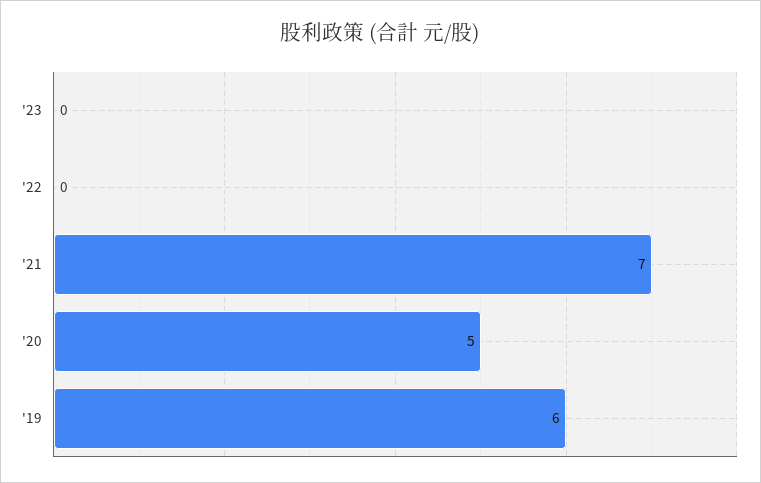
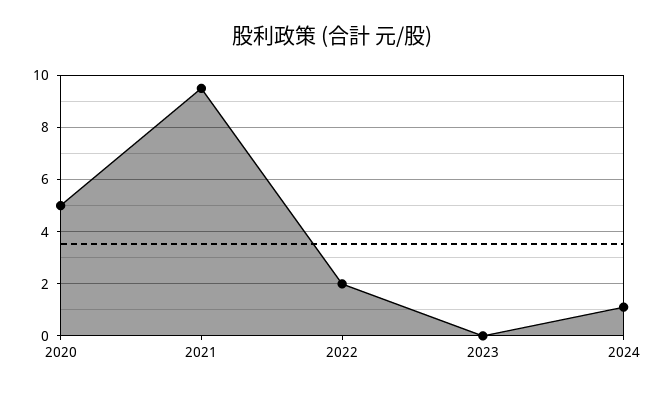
'22: 0 -> 2
'21: 7 -> 9.5
'19: 6 -> none
2024: none -> 1

